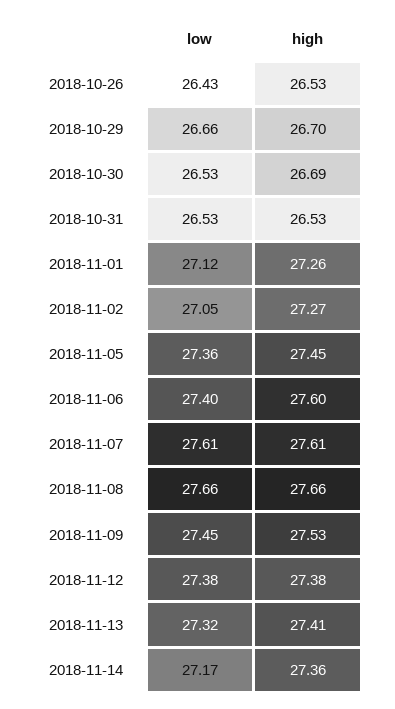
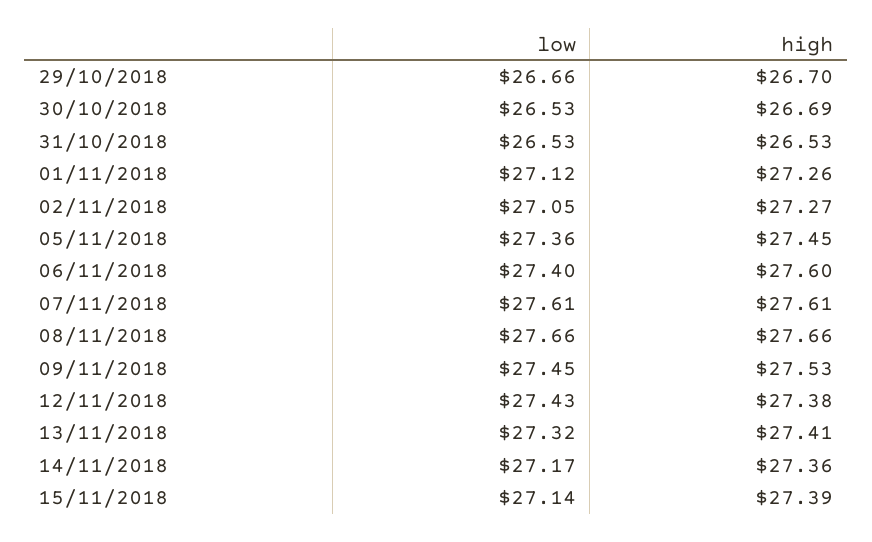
low, 2018-10-26: 26.43 -> none
high, 2018-10-26: 26.53 -> none
low, 2018-11-12: 27.38 -> 27.43
low, 15/11/2018: none -> 27.14
high, 15/11/2018: none -> 27.39

